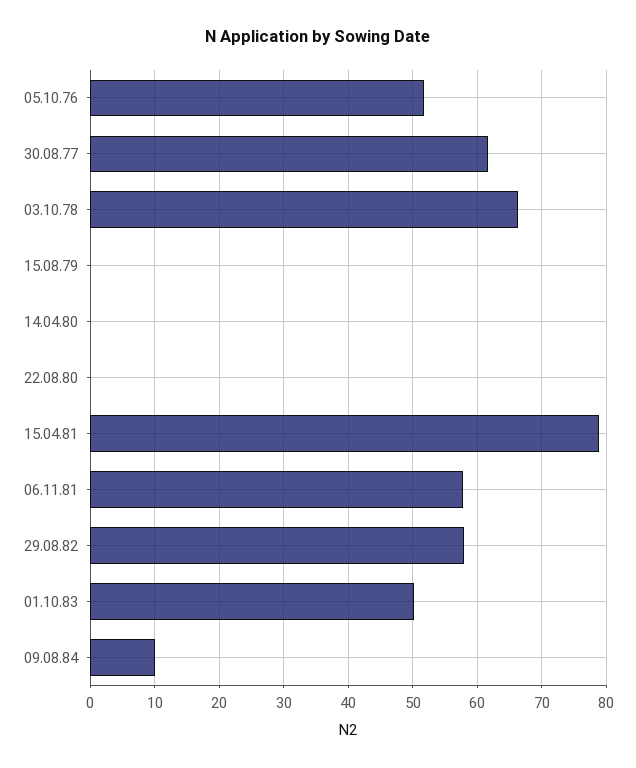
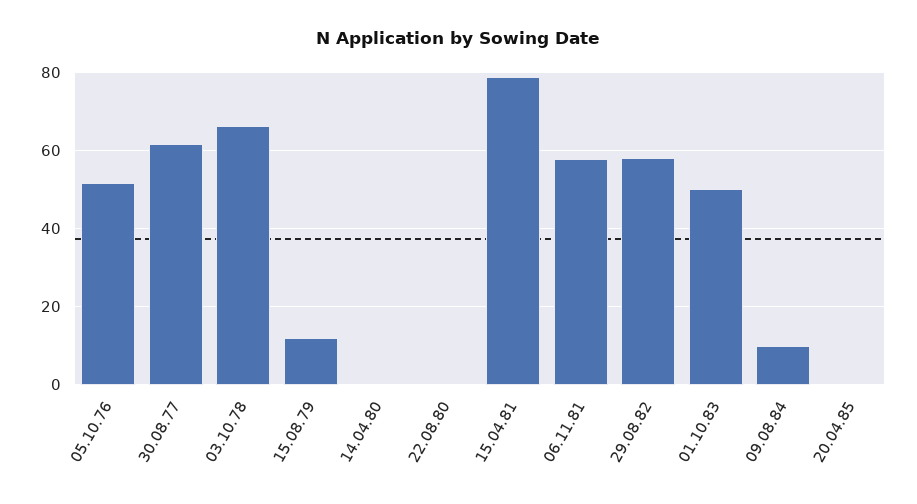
15.08.79: 0 -> 12
20.04.85: none -> 0

